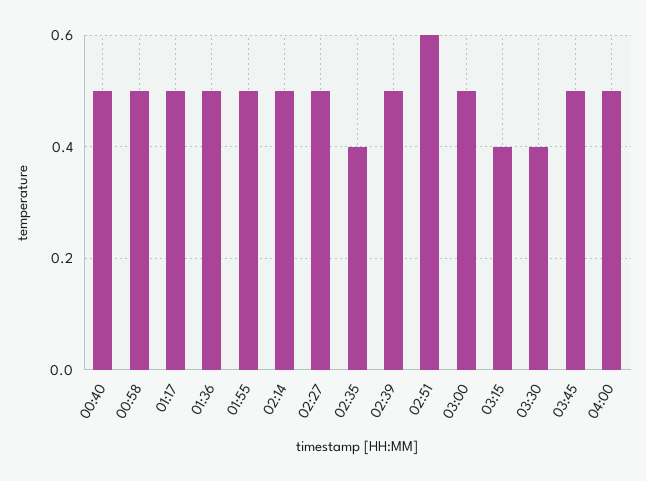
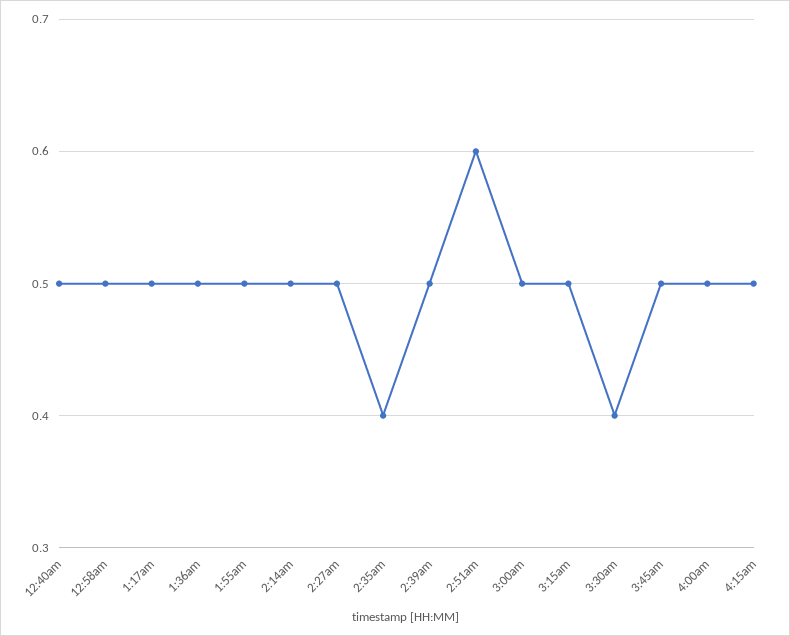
03:15: 0.4 -> 0.5
4:15am: none -> 0.5

